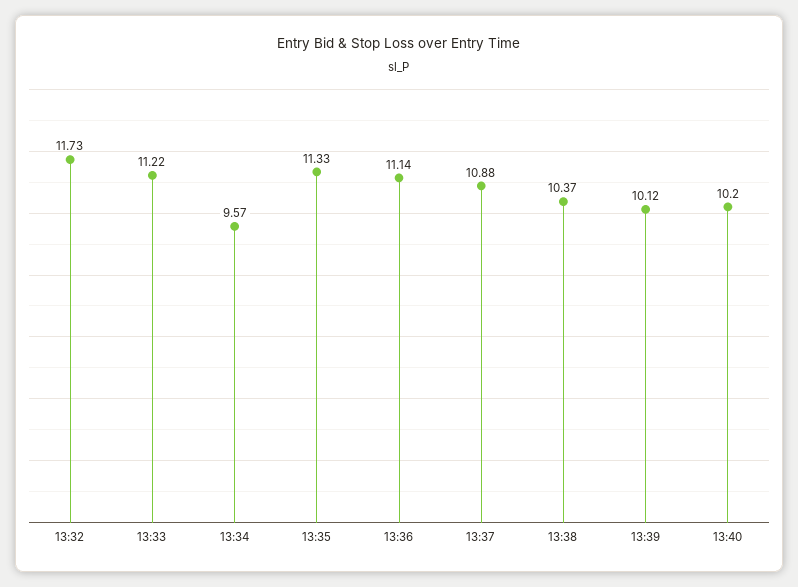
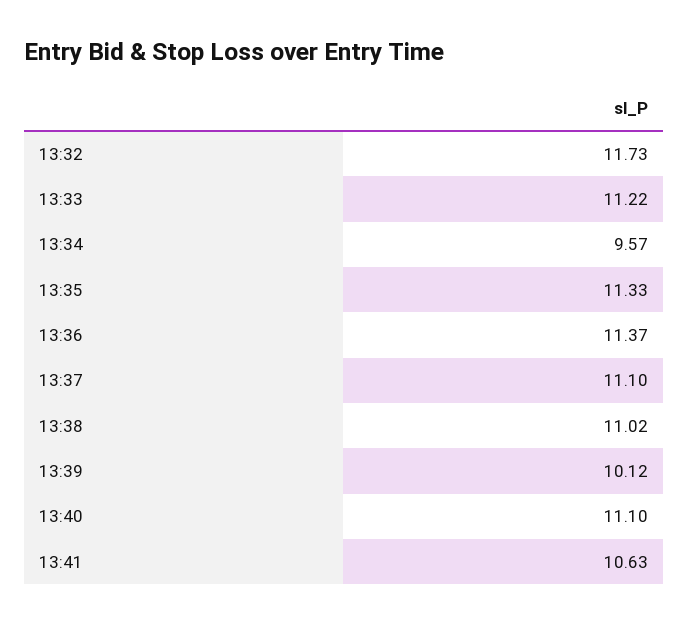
13:36: 11.14 -> 11.37
13:37: 10.88 -> 11.1
13:38: 10.37 -> 11.02
13:40: 10.2 -> 11.1
13:41: none -> 10.63

